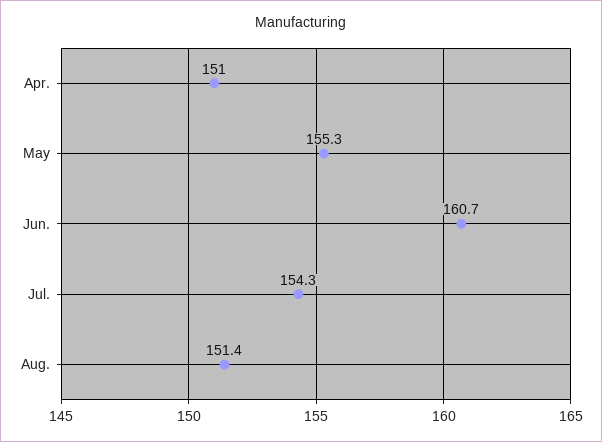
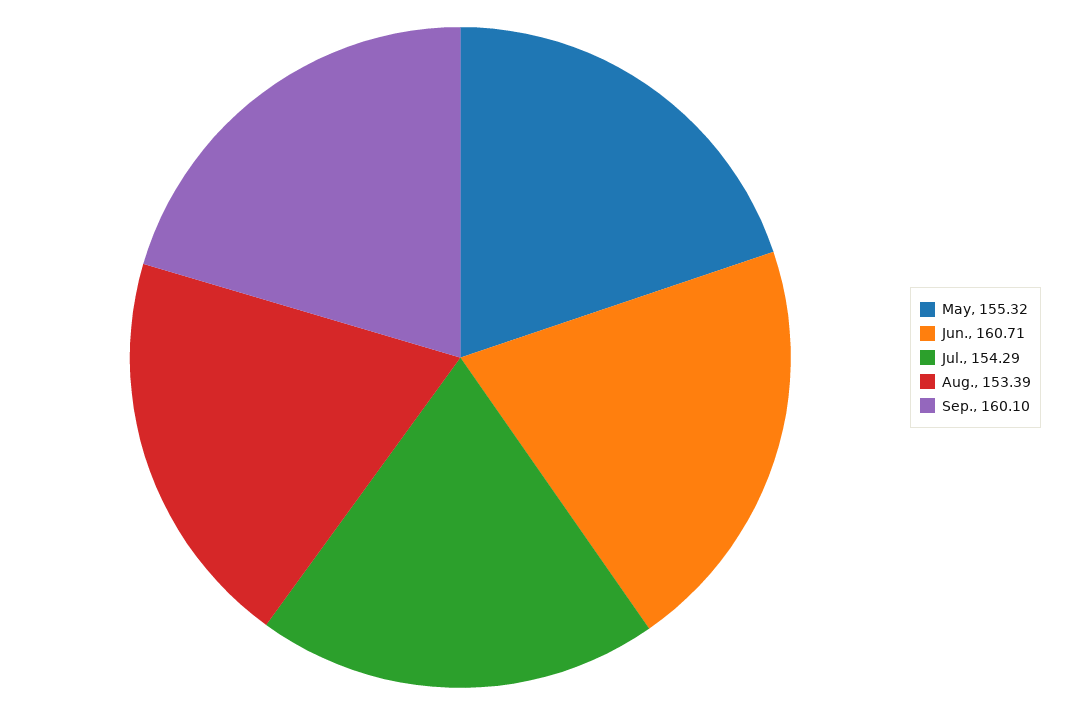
Apr.: 151 -> none
Aug.: 151.4 -> 153.39
Sep.: none -> 160.1

